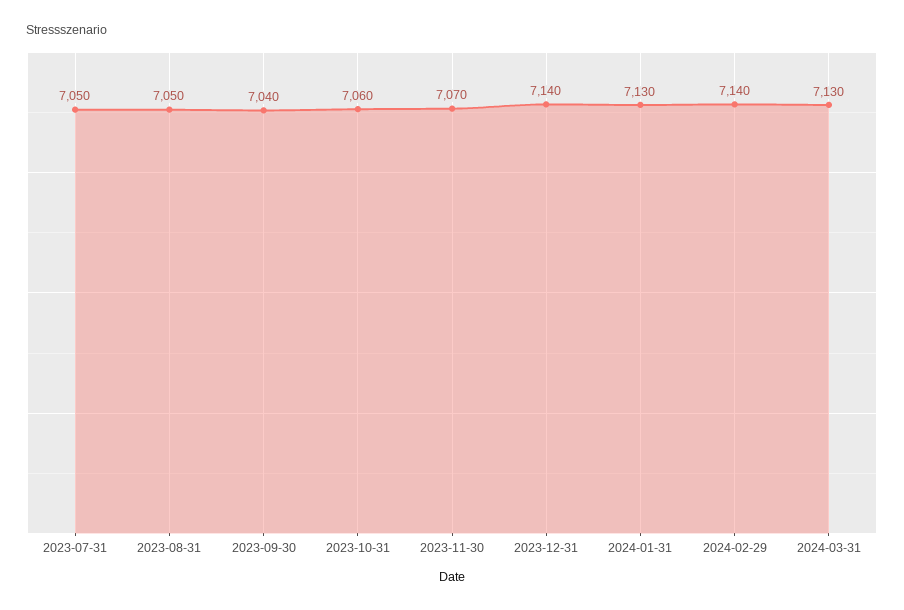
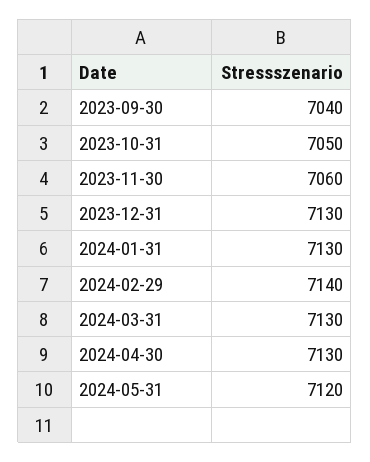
2023-07-31: 7050 -> none
2023-08-31: 7050 -> none
2023-10-31: 7060 -> 7050
2023-11-30: 7070 -> 7060
2023-12-31: 7140 -> 7130
2024-04-30: none -> 7130
2024-05-31: none -> 7120

